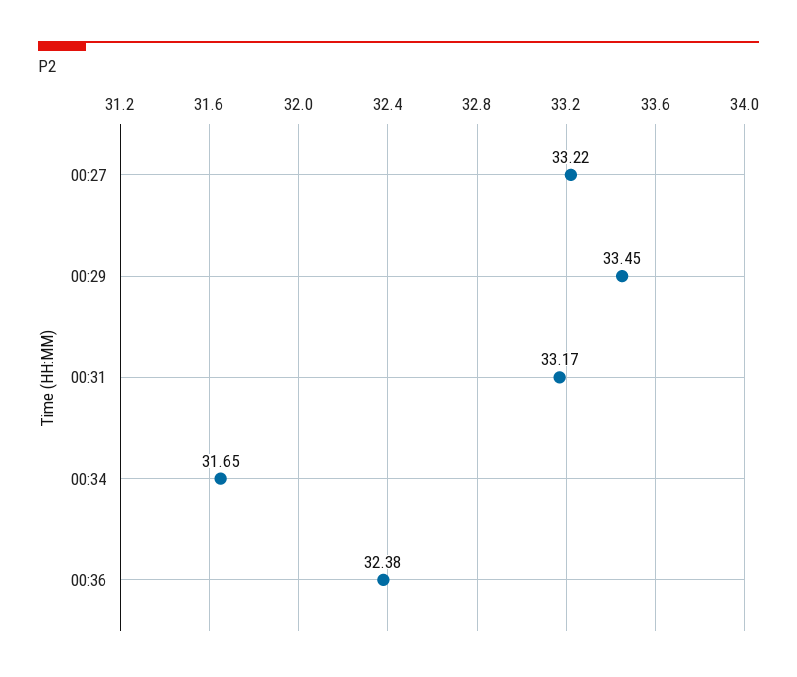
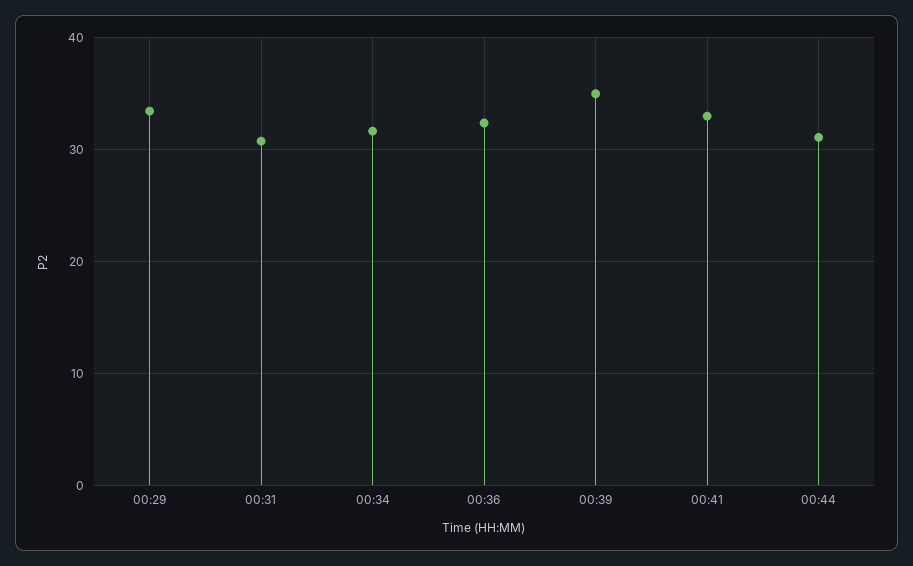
00:27: 33.22 -> none
00:31: 33.17 -> 31
00:39: none -> 35
00:41: none -> 33
00:44: none -> 31

